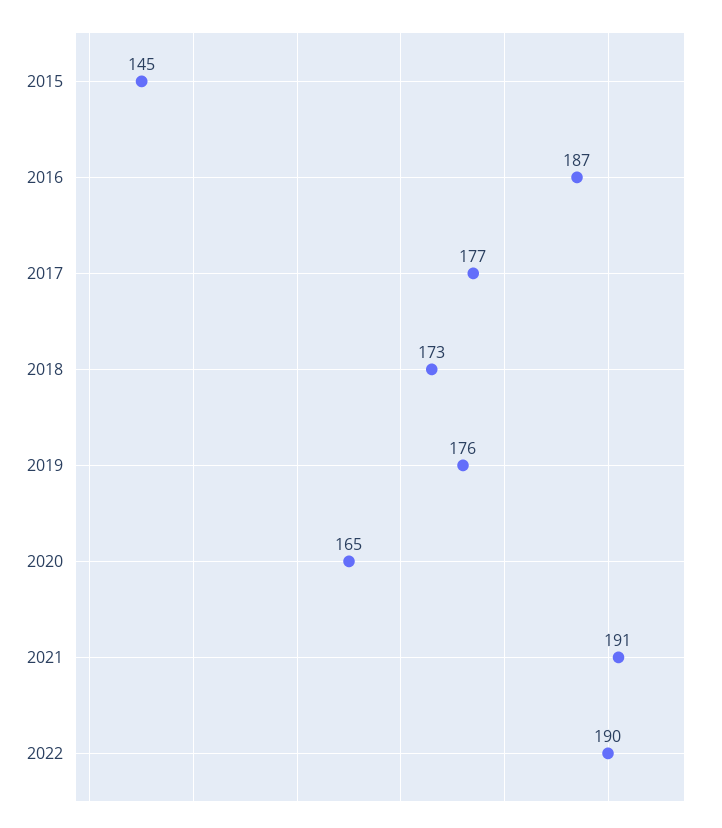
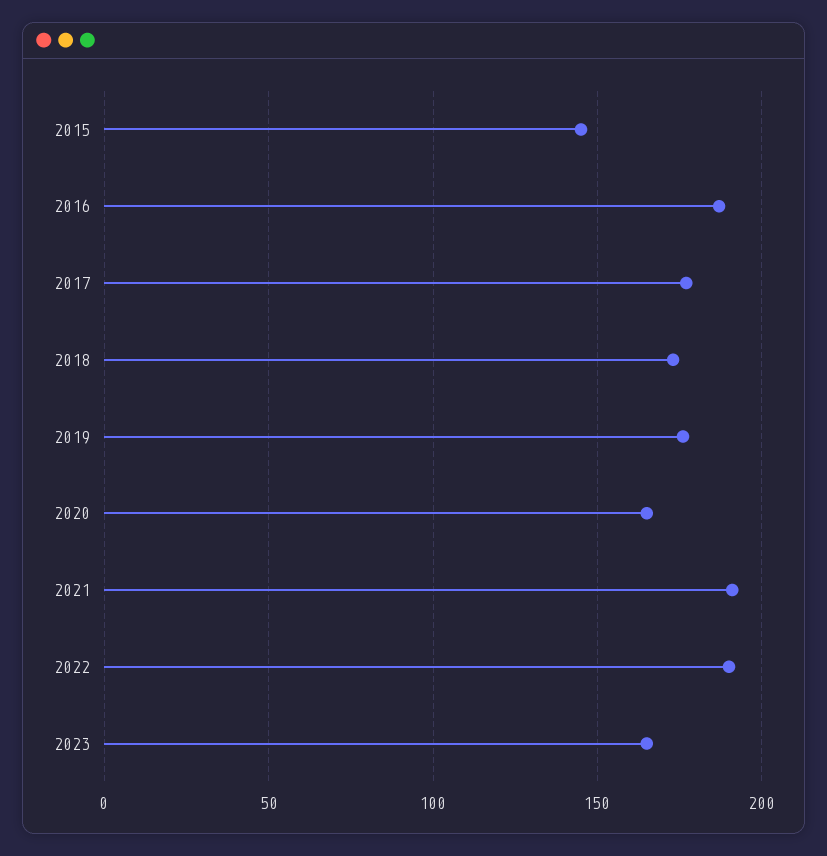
2023: none -> 165

